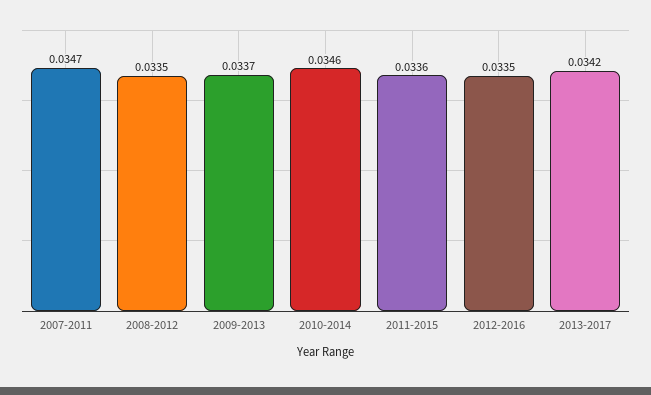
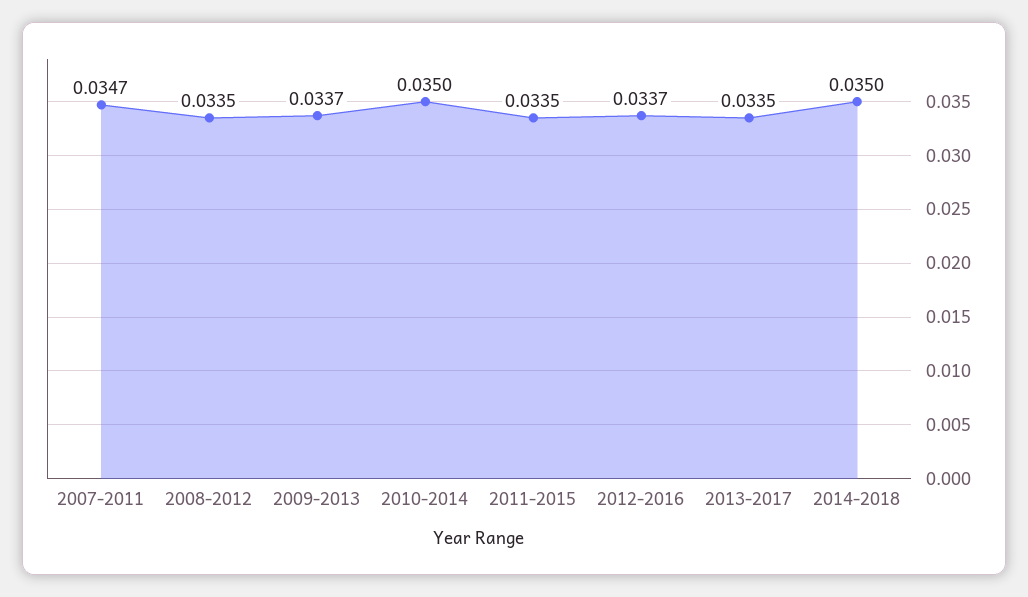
2010-2014: 0.0346 -> 0.035
2011-2015: 0.0336 -> 0.0335
2012-2016: 0.0335 -> 0.0337
2013-2017: 0.0342 -> 0.0335
2014-2018: none -> 0.035

